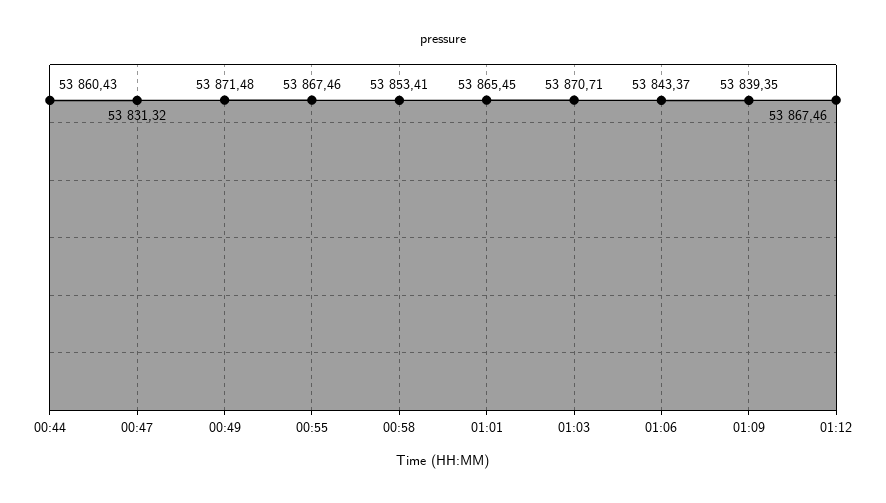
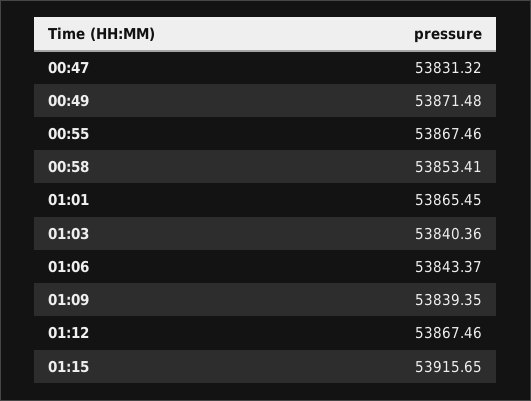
00:44: 53860.43 -> none
01:03: 53870.71 -> 53840.36
01:15: none -> 53915.65

